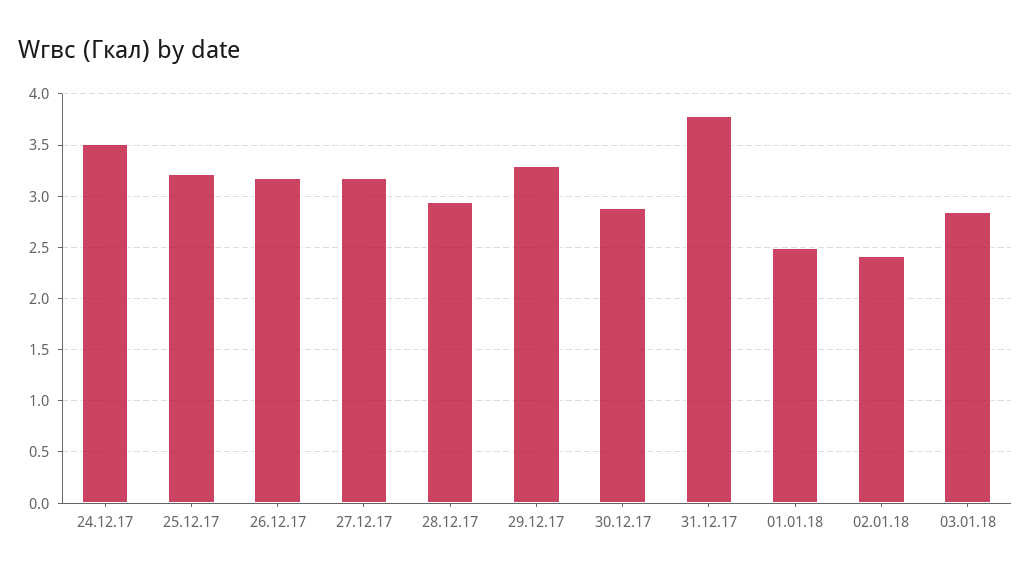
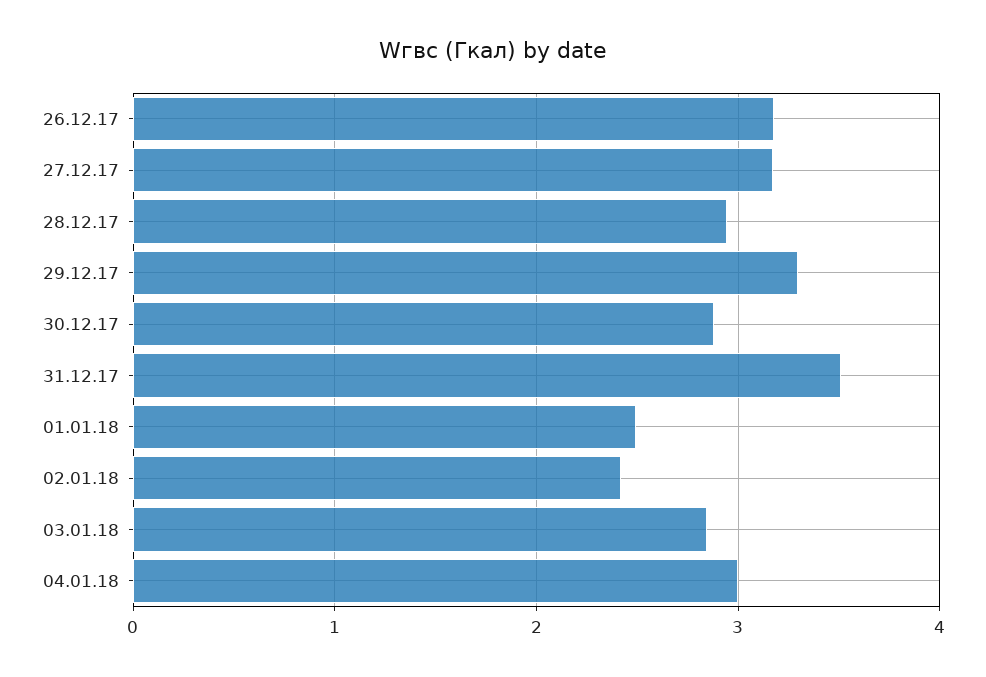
24.12.17: 3.5 -> none
25.12.17: 3.2 -> none
31.12.17: 3.8 -> 3.5
04.01.18: none -> 3

